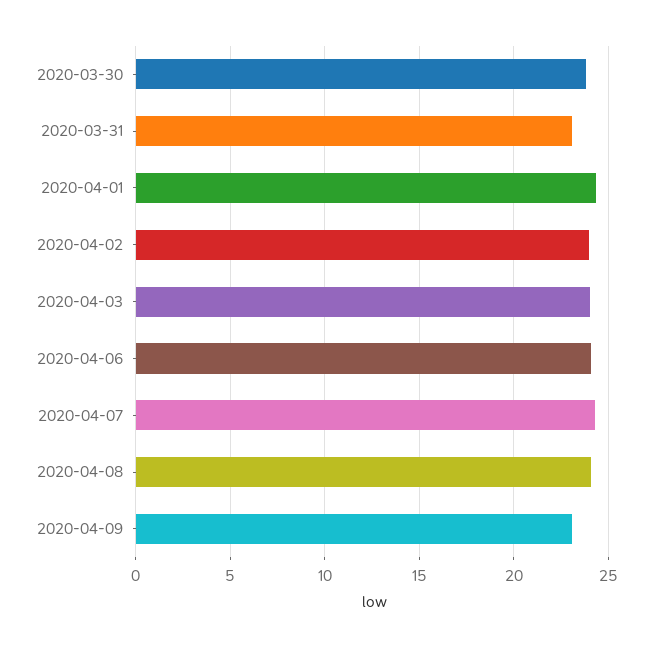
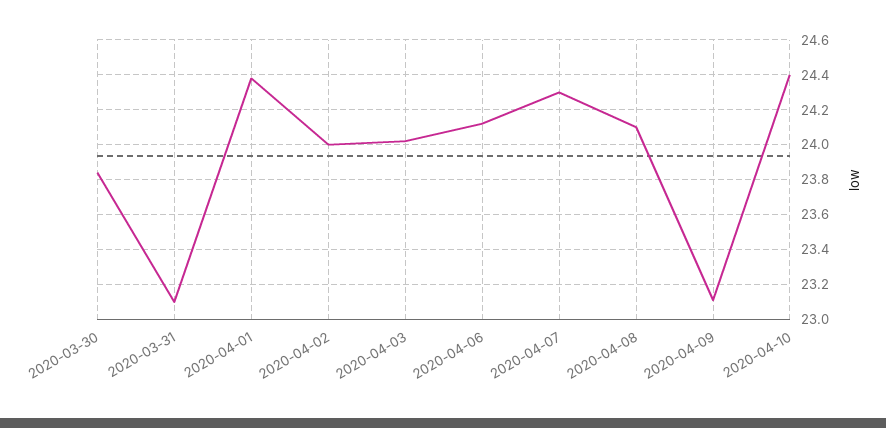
2020-04-10: none -> 24.4

